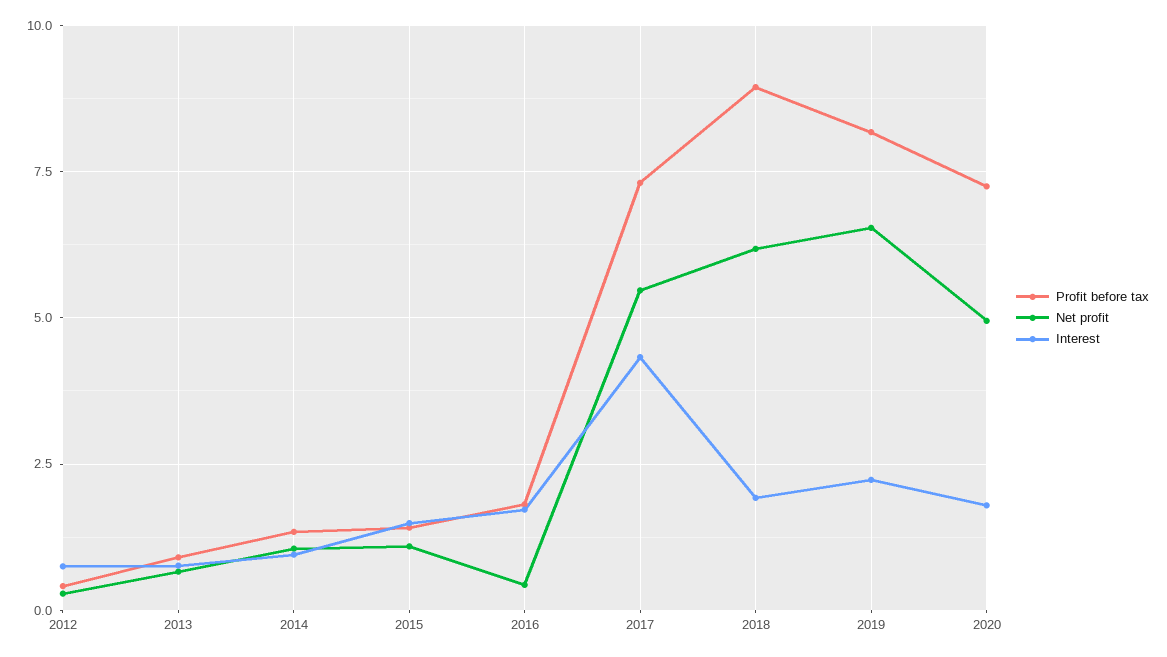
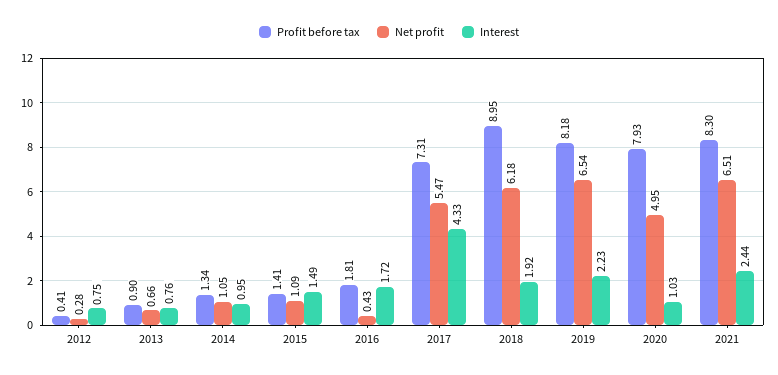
Profit before tax, 2020: 7.25 -> 7.93
Interest, 2020: 1.75 -> 1.03
Profit before tax, 2021: none -> 8.3
Net profit, 2021: none -> 6.51
Interest, 2021: none -> 2.44

